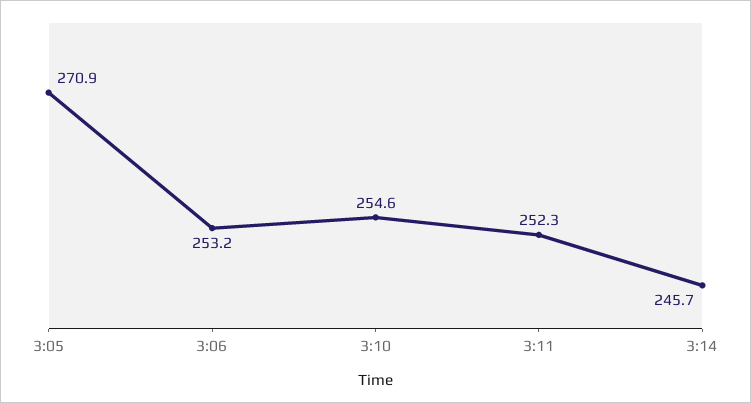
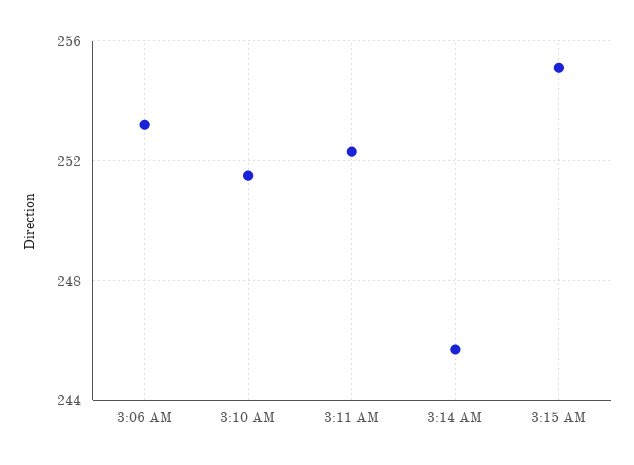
3:05: 270.9 -> none
3:10: 254.6 -> 251.5
3:15 AM: none -> 255

